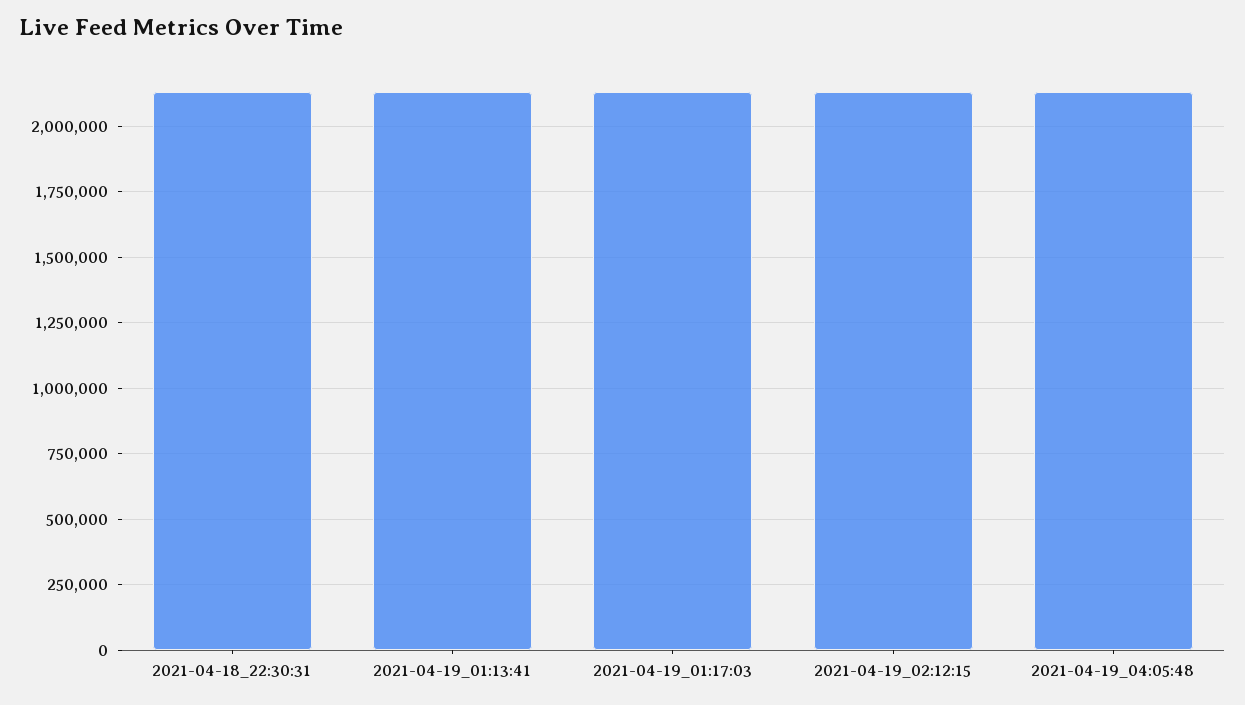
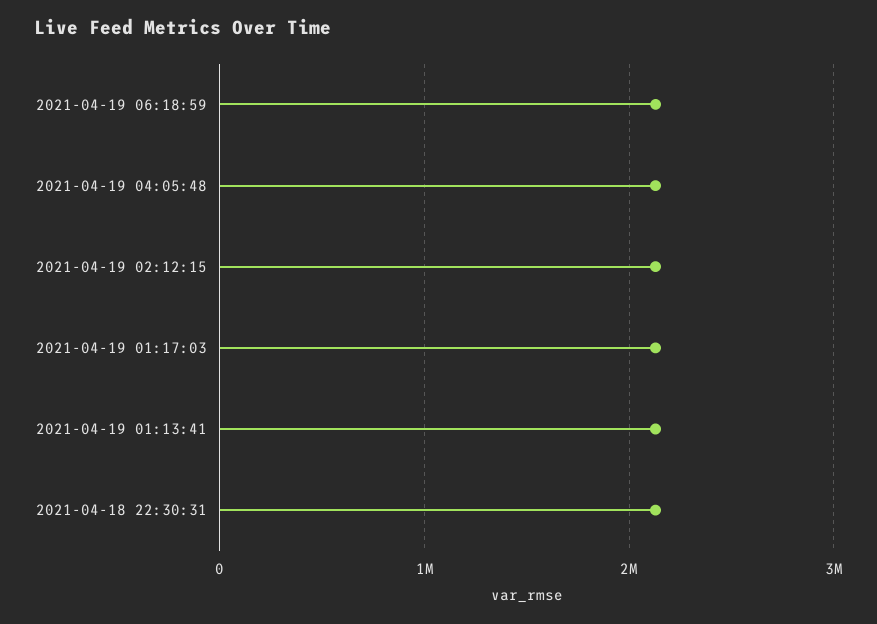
2021-04-19 06:18:59: none -> 2100000

